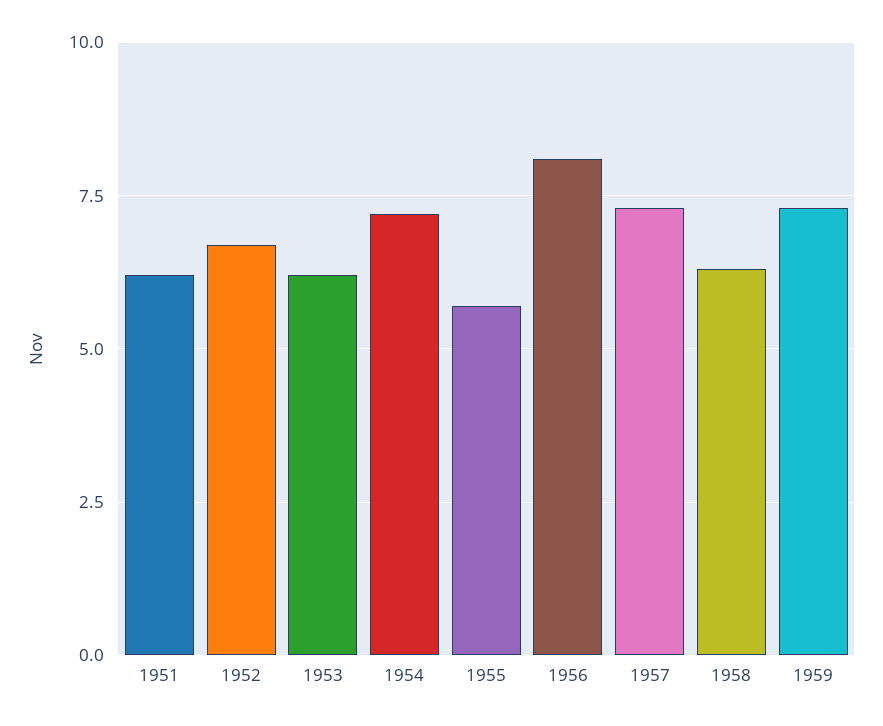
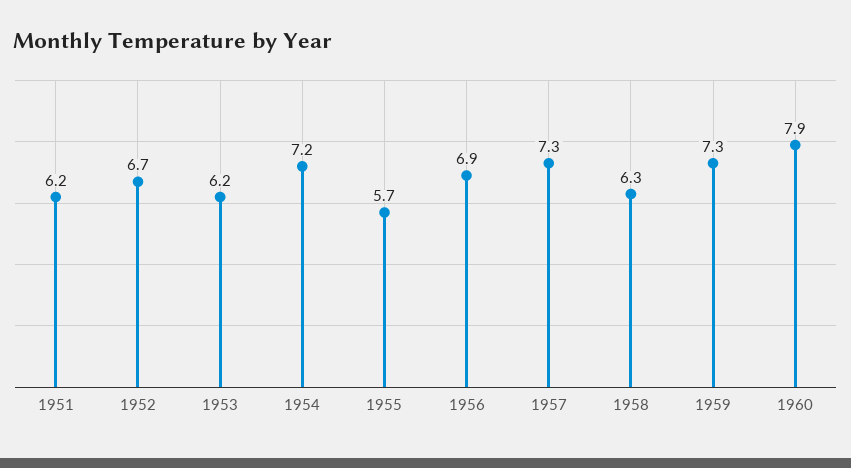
1956: 8 -> 6.9
1960: none -> 7.9

